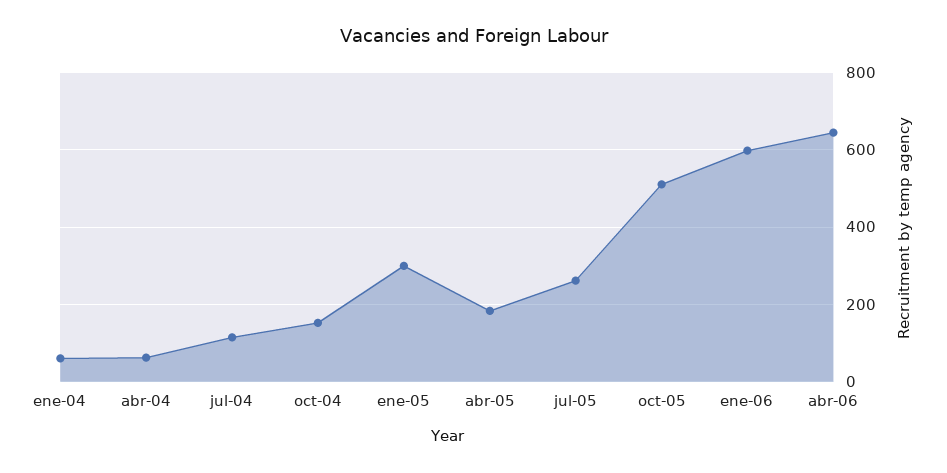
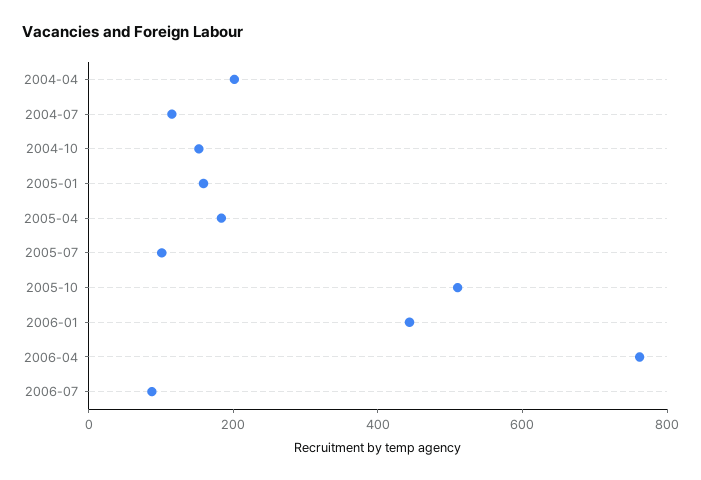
ene-04: 60 -> none
abr-04: 60 -> 200
ene-05: 300 -> 150
jul-05: 260 -> 100
ene-06: 600 -> 450
abr-06: 640 -> 750
2006-07: none -> 100

